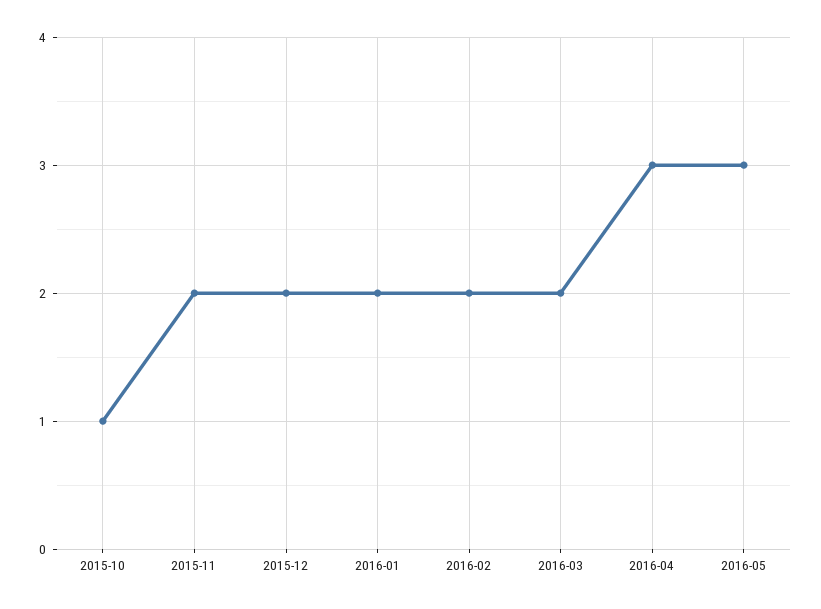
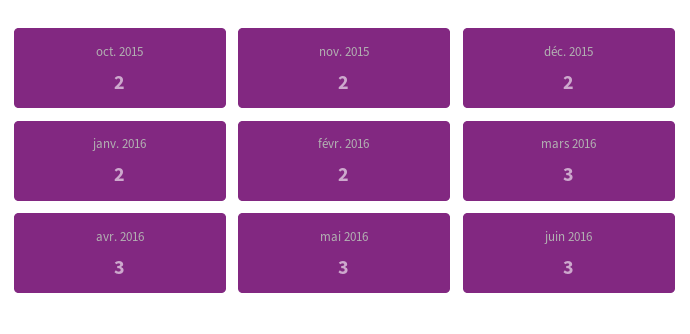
2015-10: 1 -> 2
2016-03: 2 -> 3
juin 2016: none -> 3

